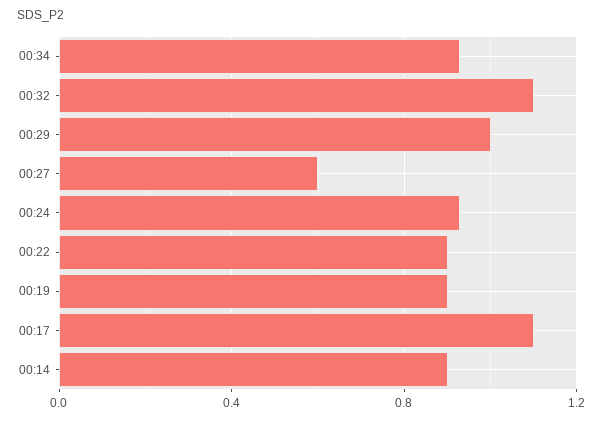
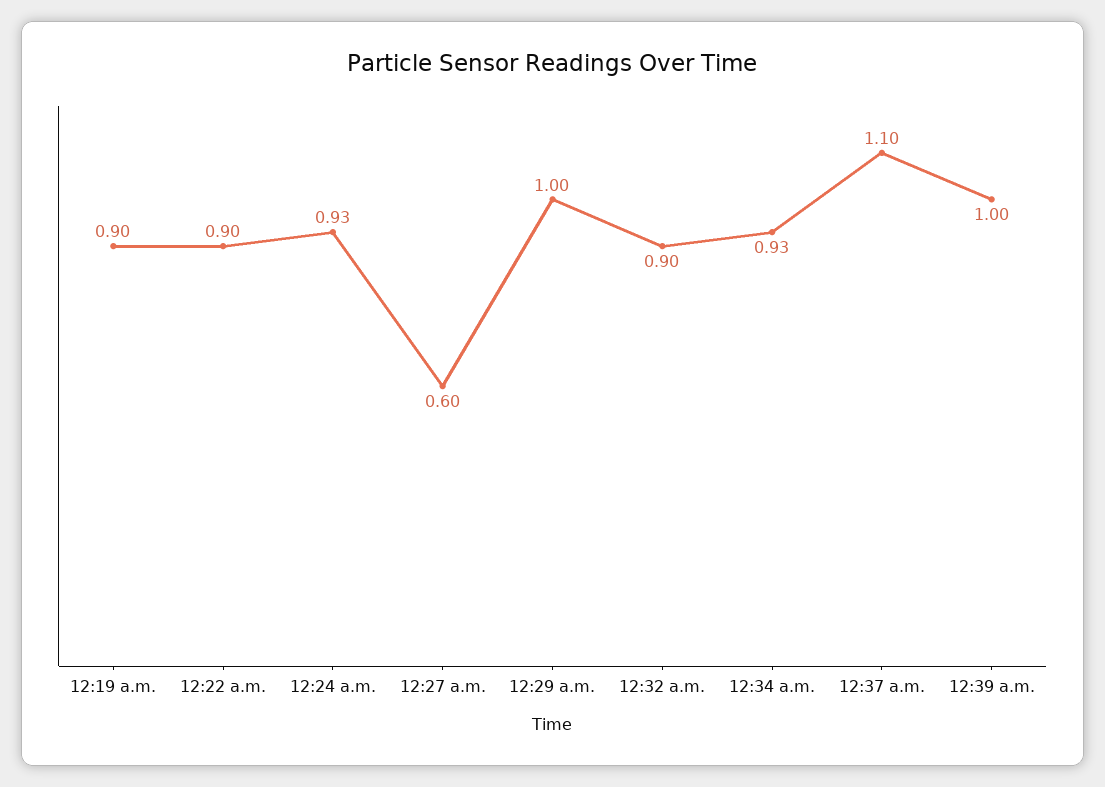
00:32: 1.1 -> 0.9
00:17: 1.1 -> none
00:14: 0.9 -> none
12:37 a.m.: none -> 1.1
12:39 a.m.: none -> 1

